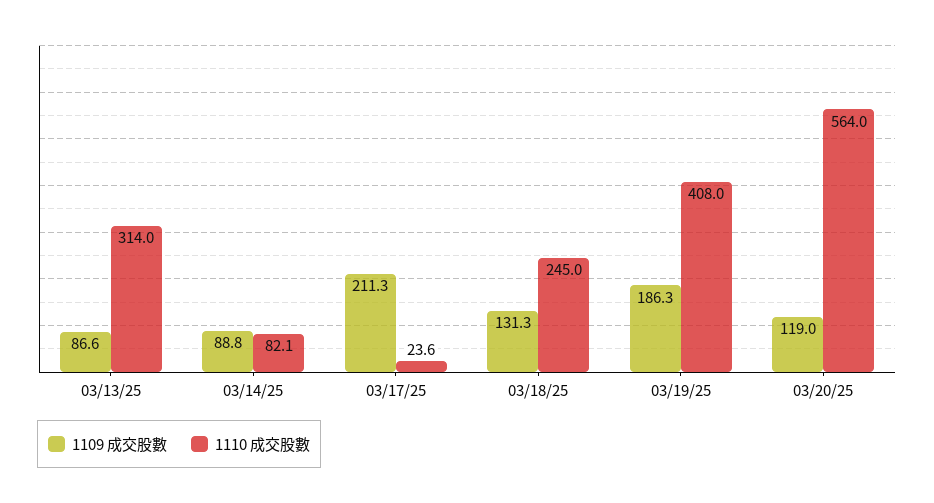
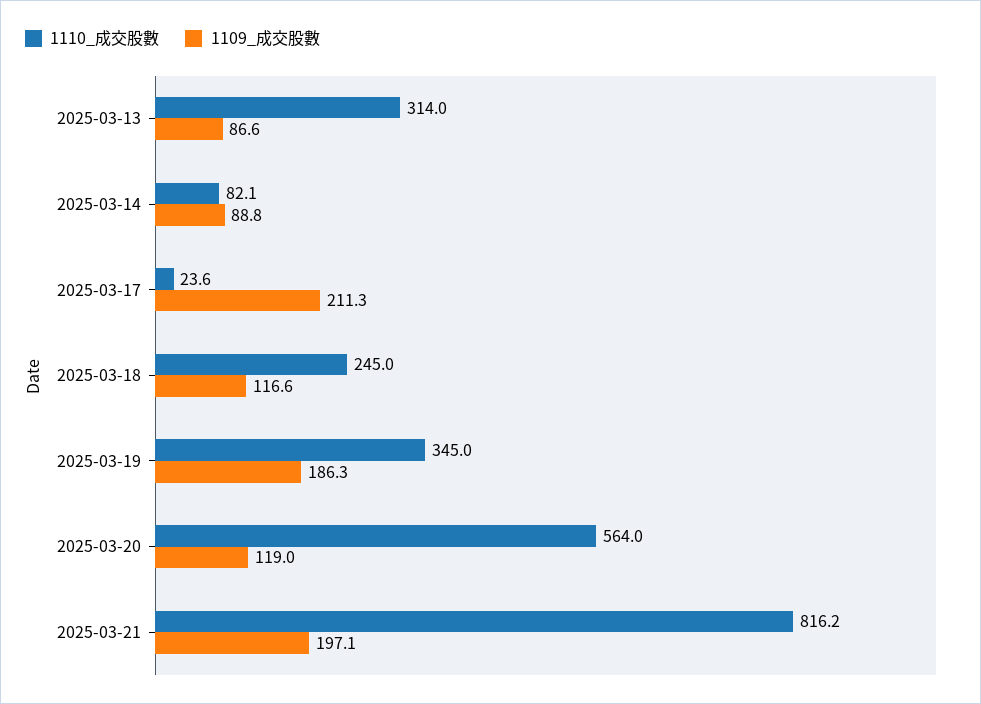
1109 成交股數, 03/18/25: 131.3 -> 116.6
1110 成交股數, 03/19/25: 408 -> 345
1110 成交股數, 2025-03-21: none -> 816.2
1109 成交股數, 2025-03-21: none -> 197.1

